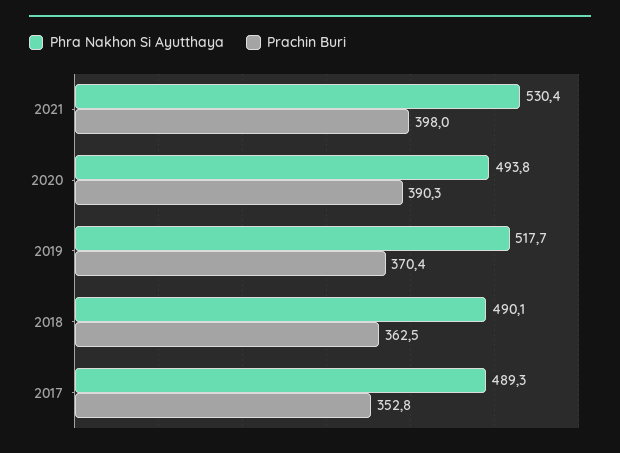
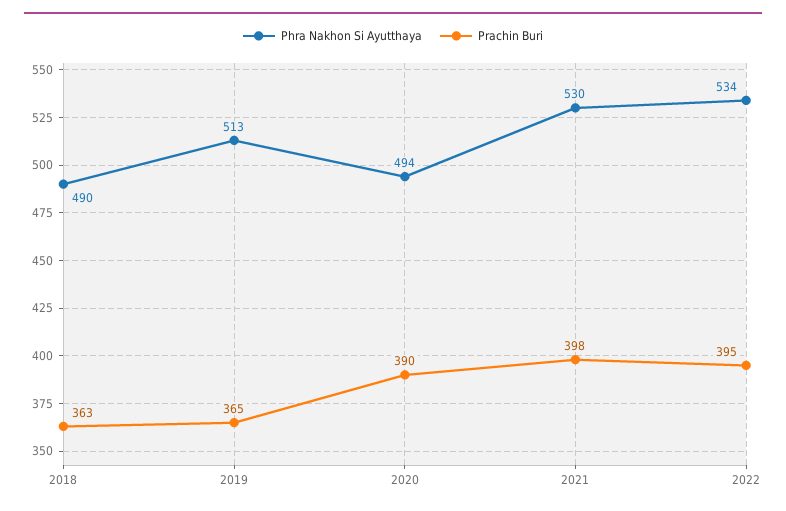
Phra Nakhon Si Ayutthaya, 2019: 517.7 -> 513
Prachin Buri, 2019: 370.4 -> 365
Phra Nakhon Si Ayutthaya, 2017: 489.3 -> none
Prachin Buri, 2017: 352.8 -> none
Phra Nakhon Si Ayutthaya, 2022: none -> 534
Prachin Buri, 2022: none -> 395

